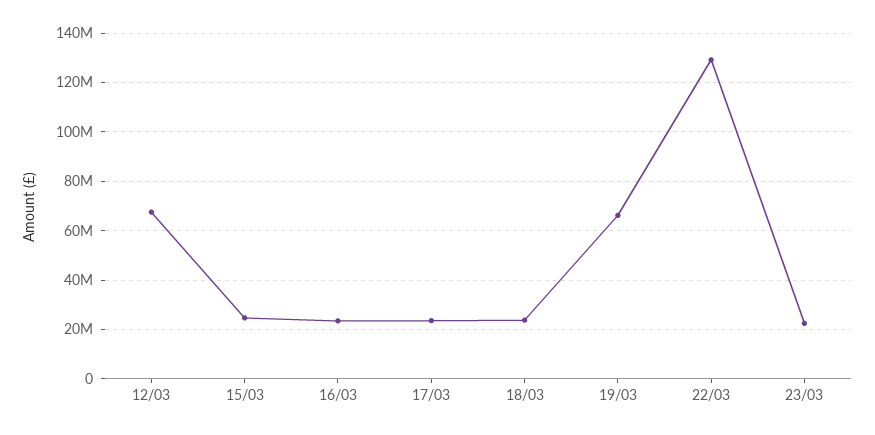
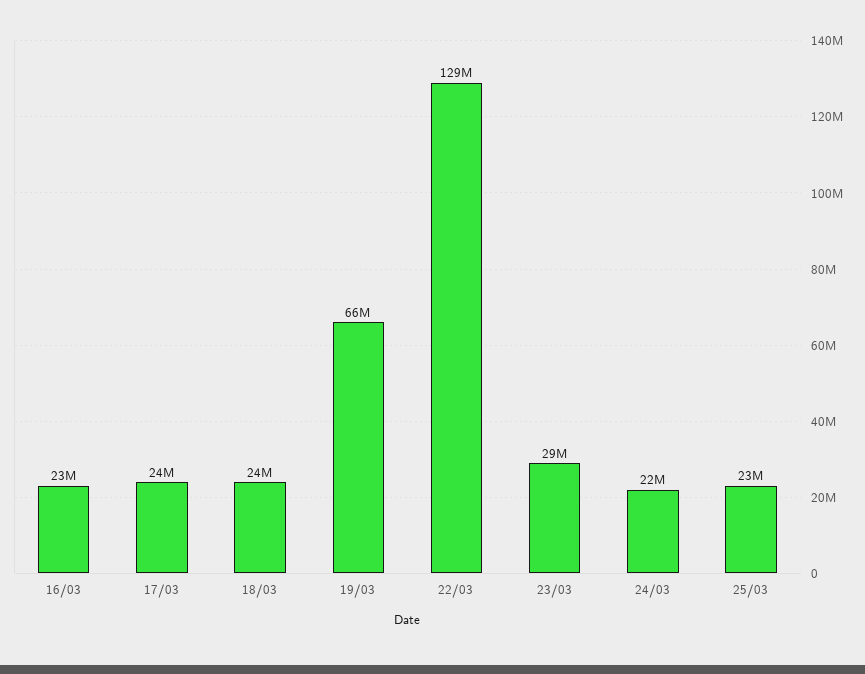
12/03: 67500000 -> none
15/03: 25000000 -> none
23/03: 22500000 -> 29000000
24/03: none -> 22000000
25/03: none -> 23000000

